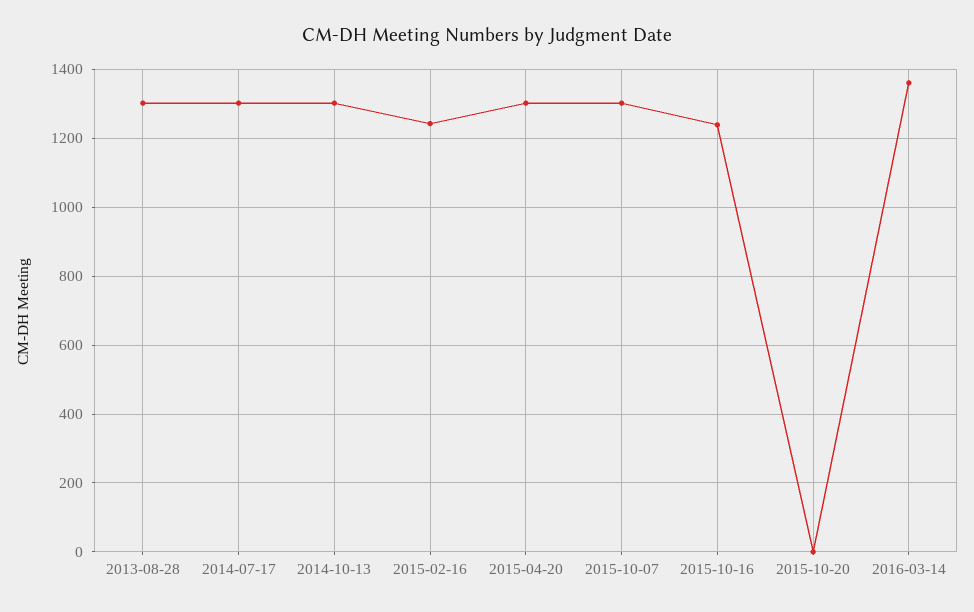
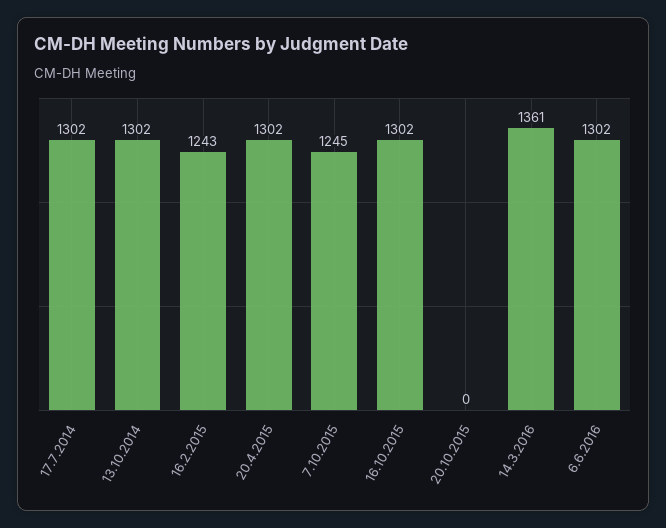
2013-08-28: 1300 -> none
2015-10-07: 1300 -> 1245
2015-10-16: 1240 -> 1302
6.6.2016: none -> 1302

